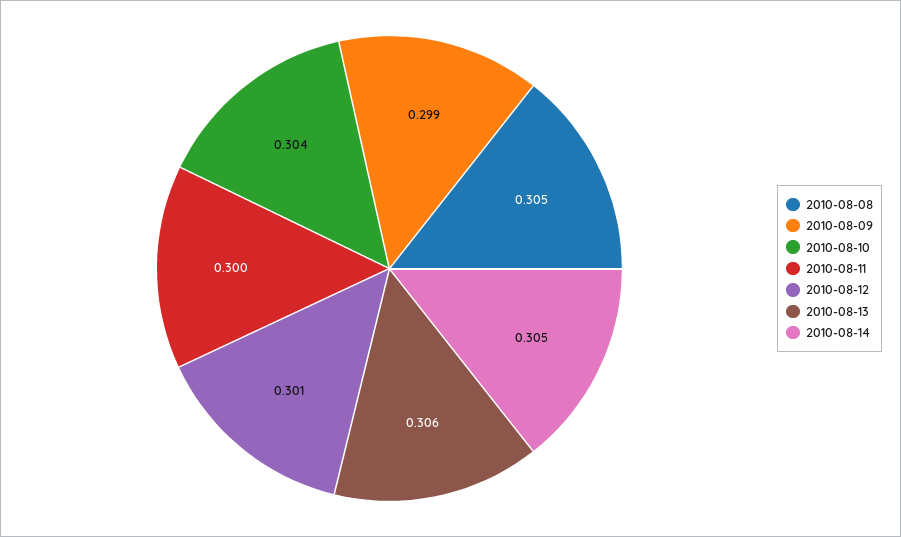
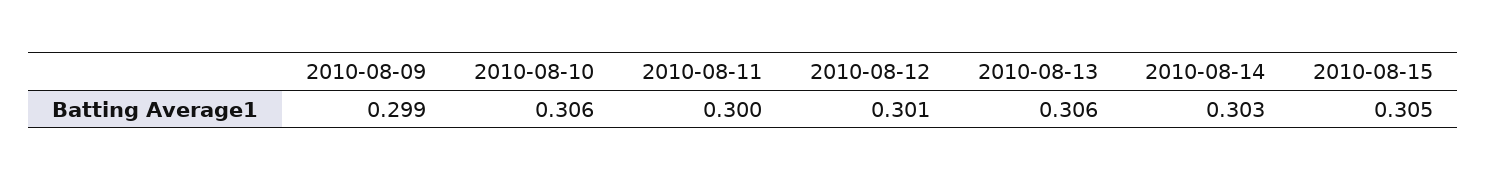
2010-08-08: 0.305 -> none
2010-08-10: 0.304 -> 0.306
2010-08-14: 0.305 -> 0.303
2010-08-15: none -> 0.305

